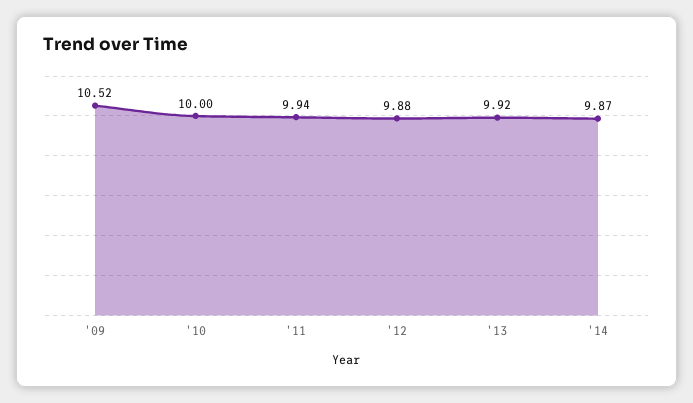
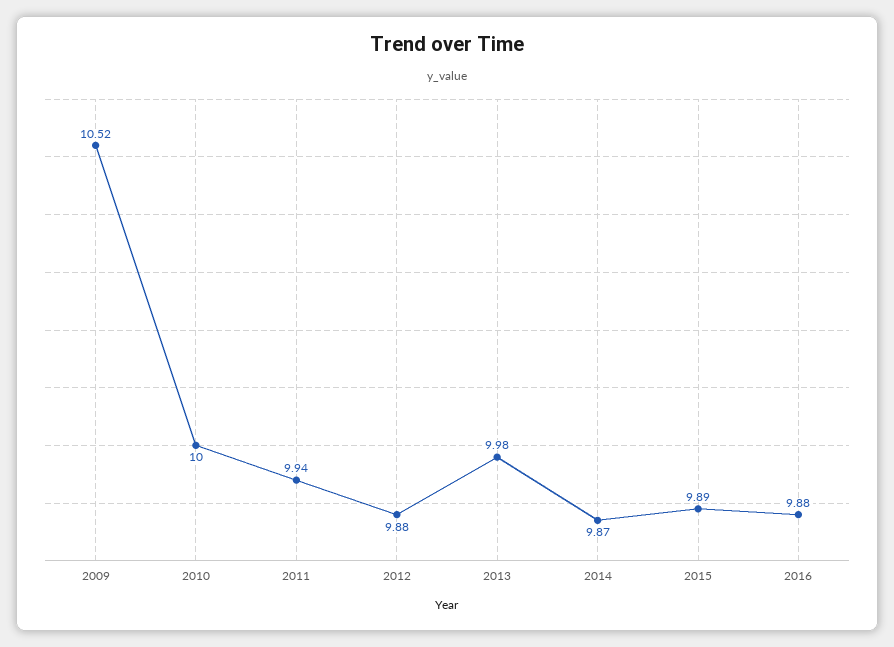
'13: 9.92 -> 9.98
2015: none -> 9.89
2016: none -> 9.88

